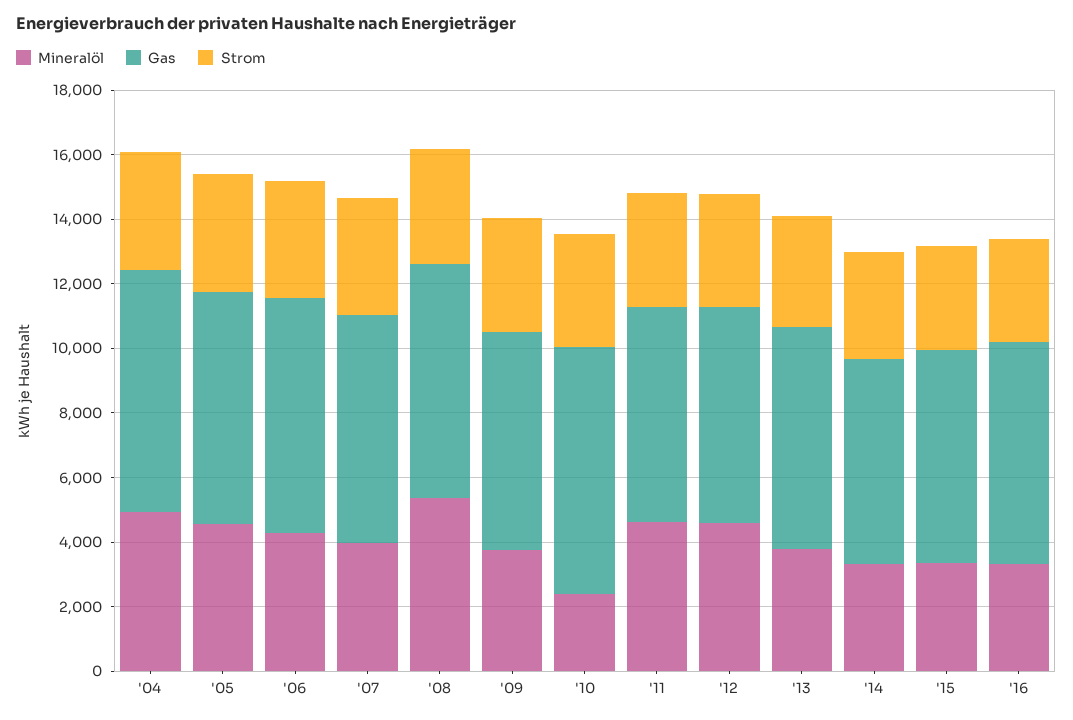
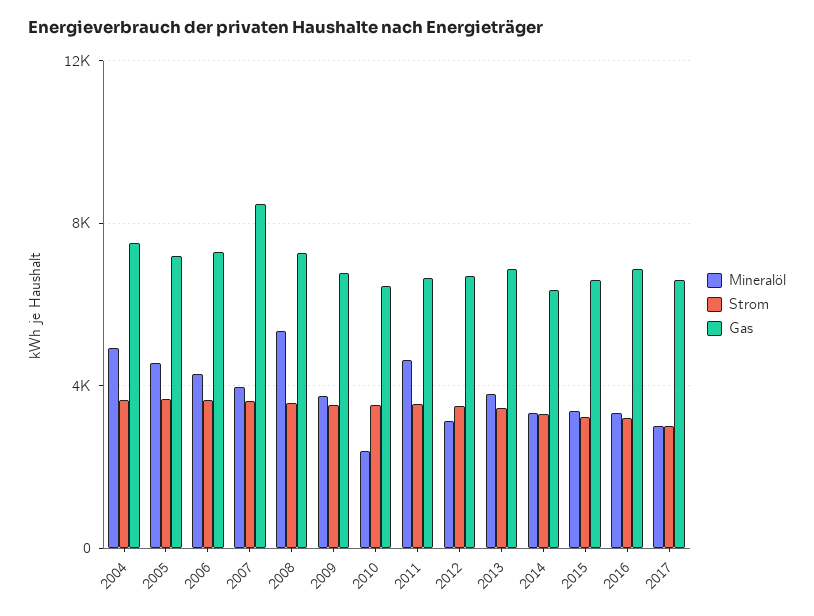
Gas, '07: 7000 -> 8500
Gas, '10: 7500 -> 6500
Mineralöl, '12: 4500 -> 3000
Mineralöl, 2017: none -> 3000
Strom, 2017: none -> 3000
Gas, 2017: none -> 6500

